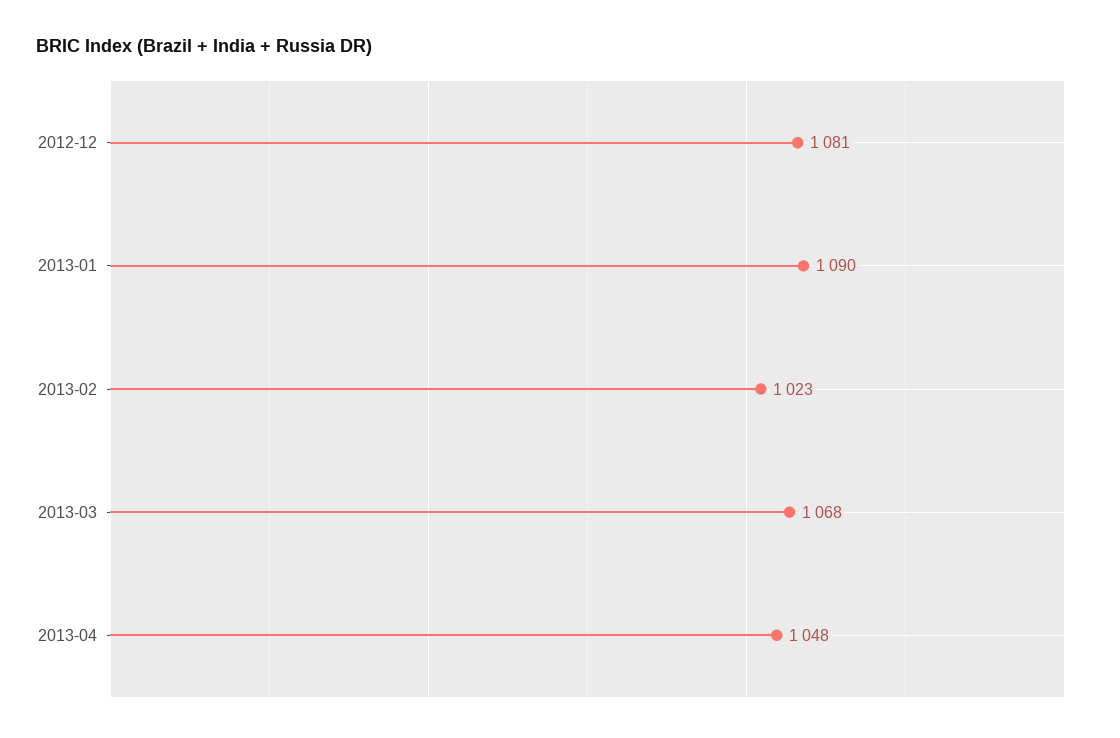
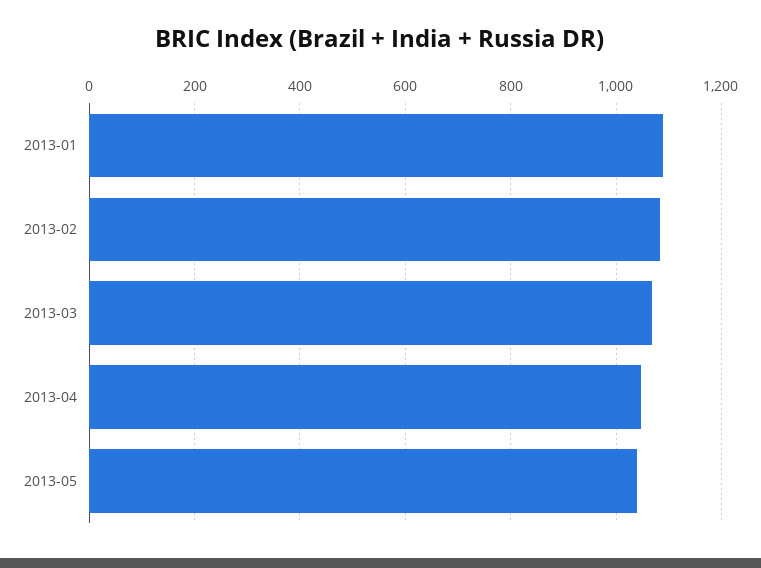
2012-12: 1081 -> none
2013-02: 1023 -> 1080
2013-05: none -> 1040

